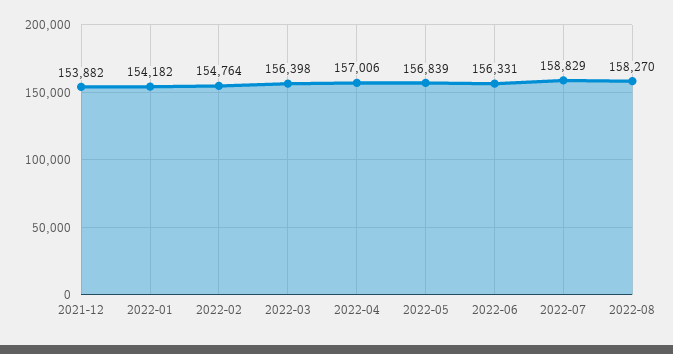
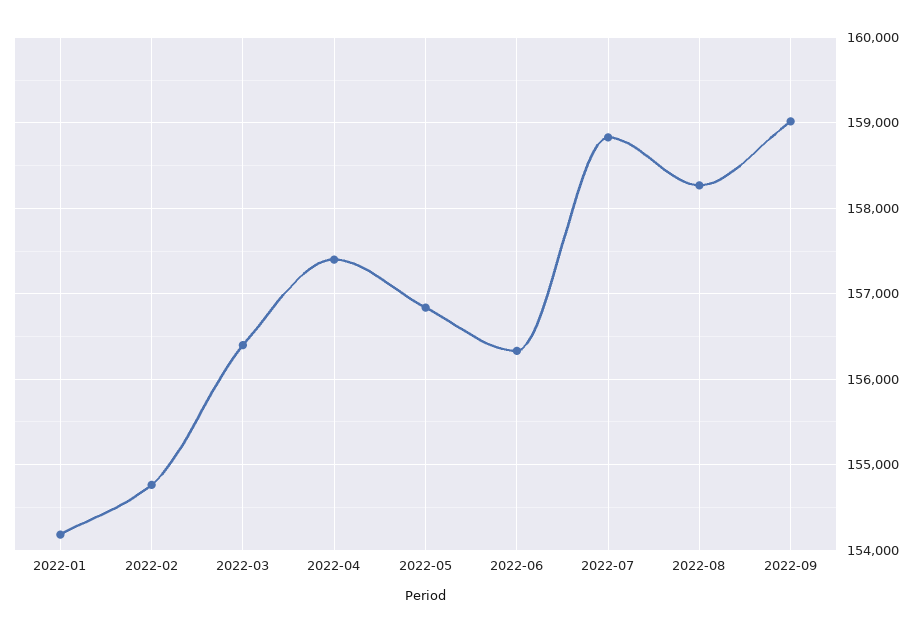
2021-12: 153882 -> none
2022-04: 157006 -> 157400
2022-09: none -> 159000

